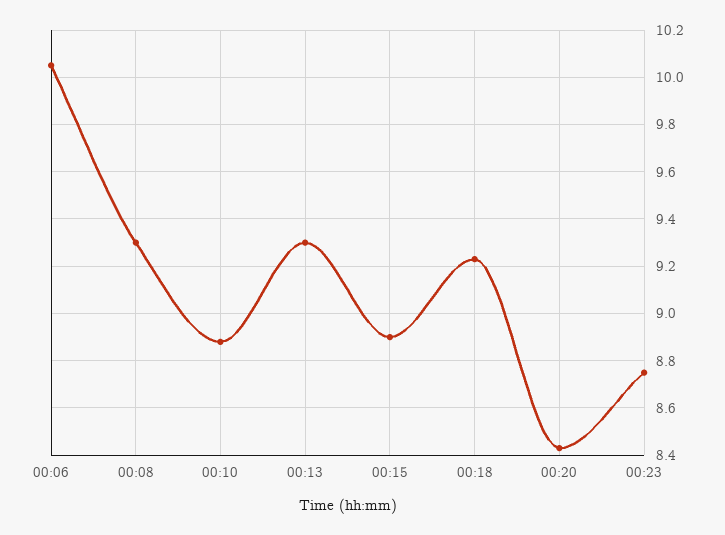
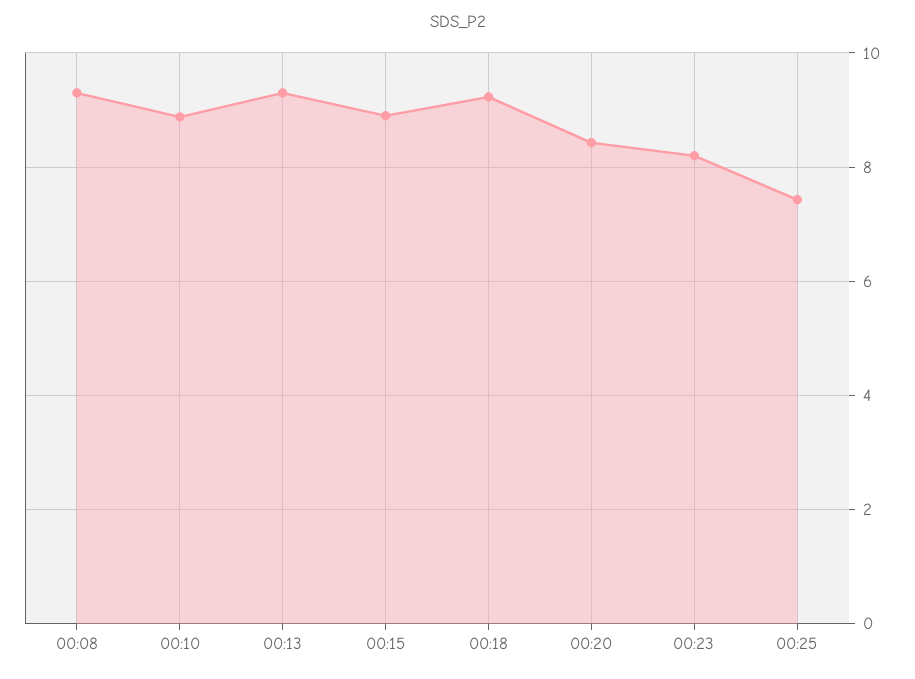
00:06: 10.05 -> none
00:23: 8.75 -> 8.2
00:25: none -> 7.4

